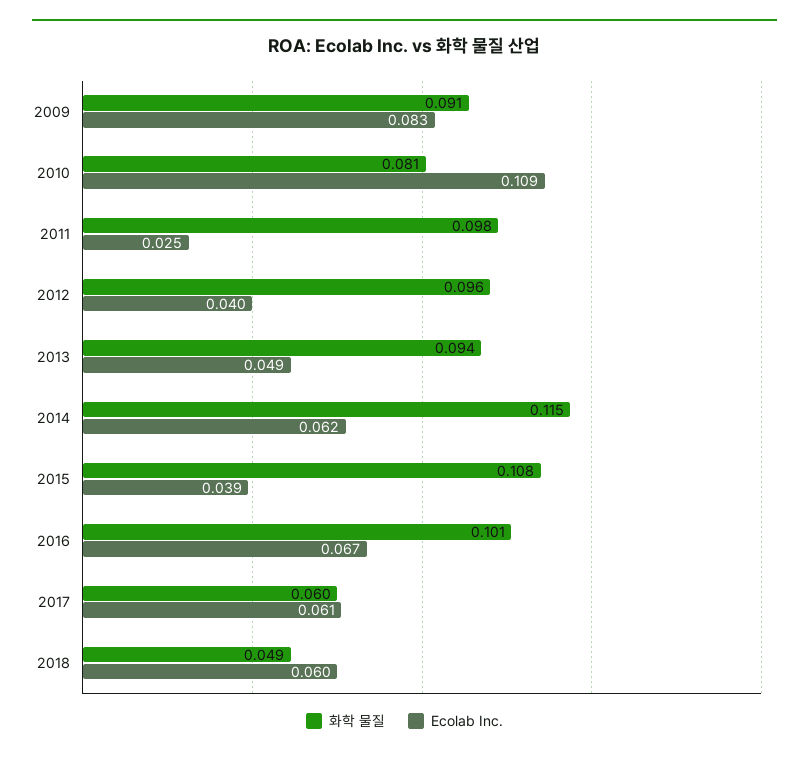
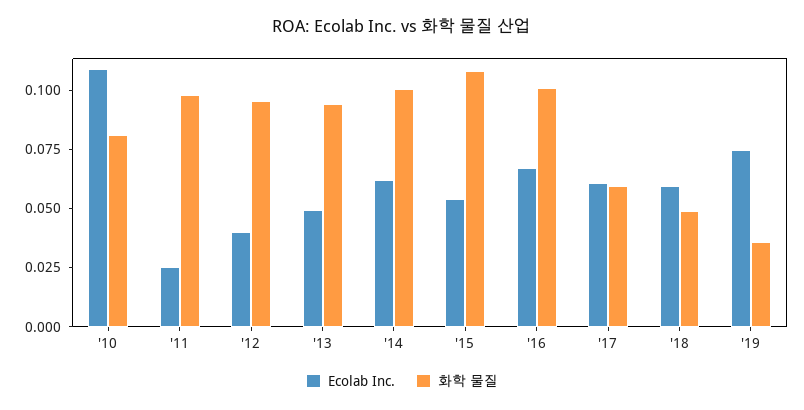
화학 물질, 2009: 0.091 -> none
Ecolab Inc., 2009: 0.083 -> none
화학 물질, 2014: 0.115 -> 0.1
Ecolab Inc., 2015: 0.039 -> 0.055
Ecolab Inc., '19: none -> 0.075
화학 물질, '19: none -> 0.035

